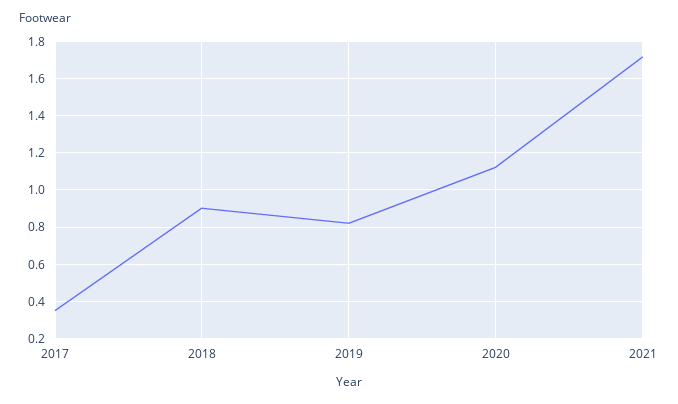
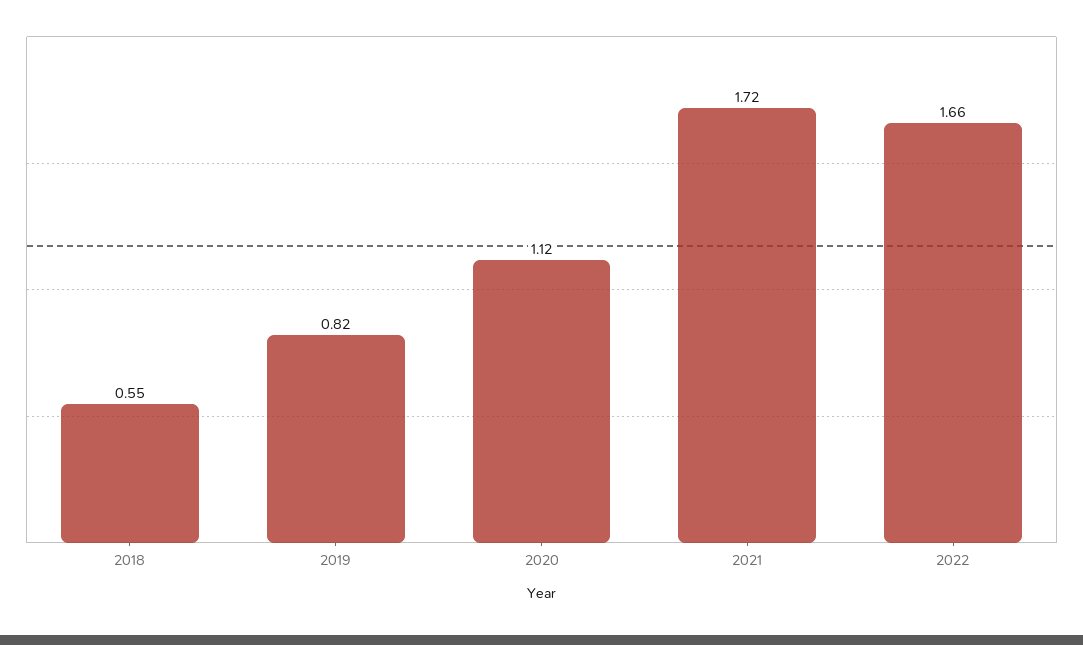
2017: 0.35 -> none
2018: 0.9 -> 0.55
2022: none -> 1.66

